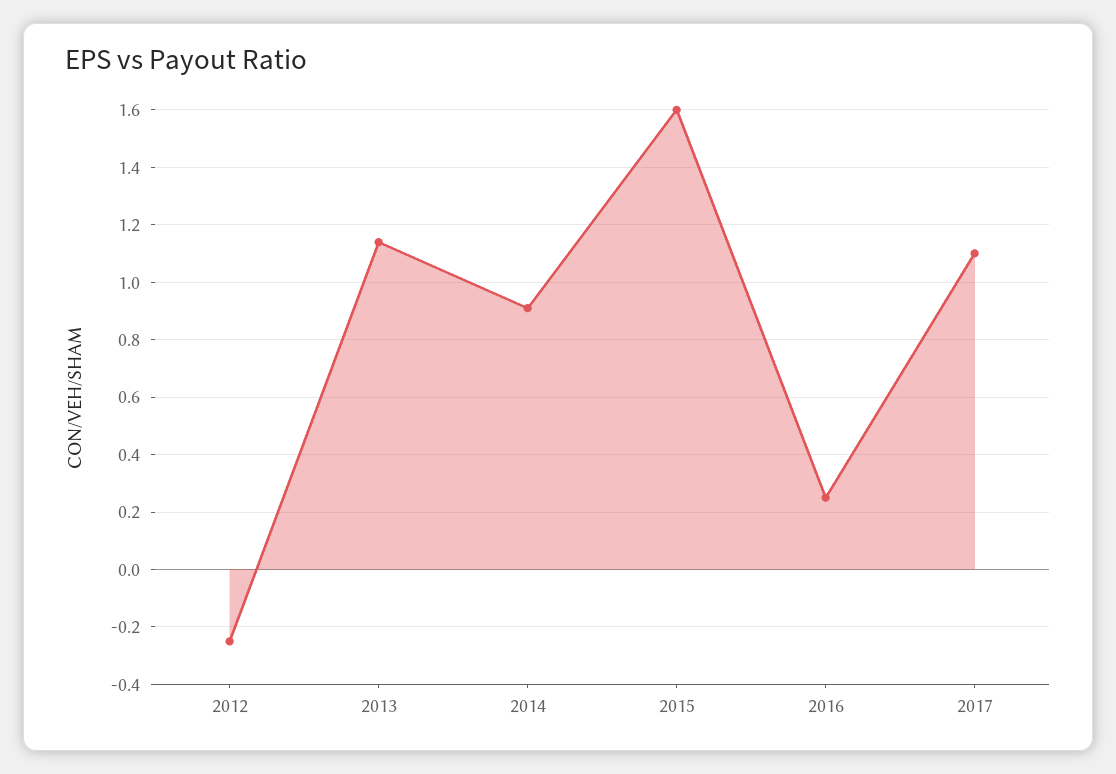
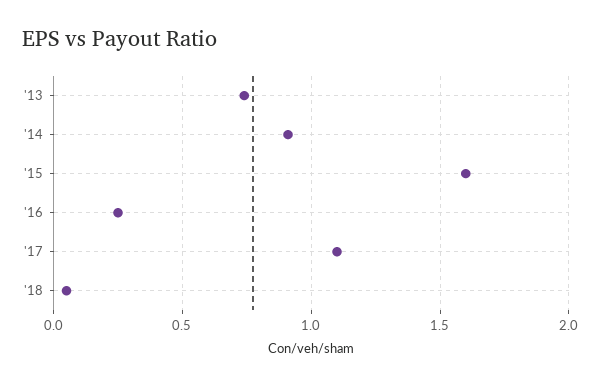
2012: -0.25 -> none
2013: 1.15 -> 0.75
'18: none -> 0.05

